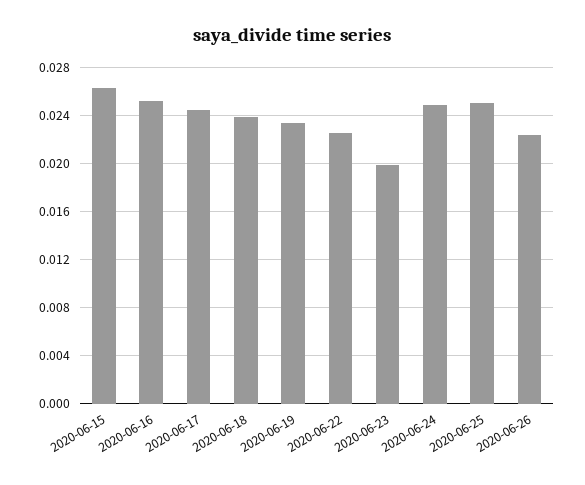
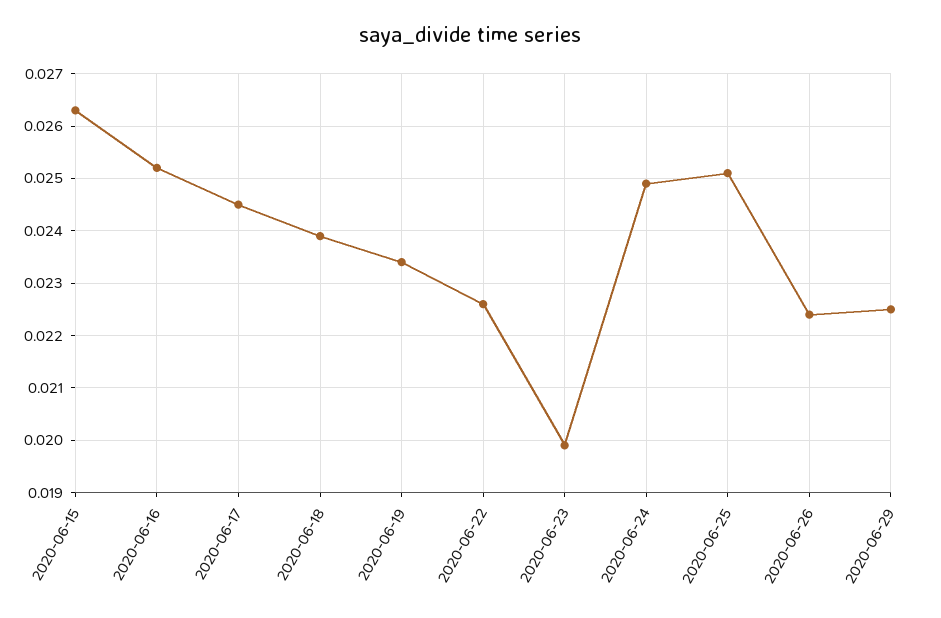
2020-06-29: none -> 0.0225

